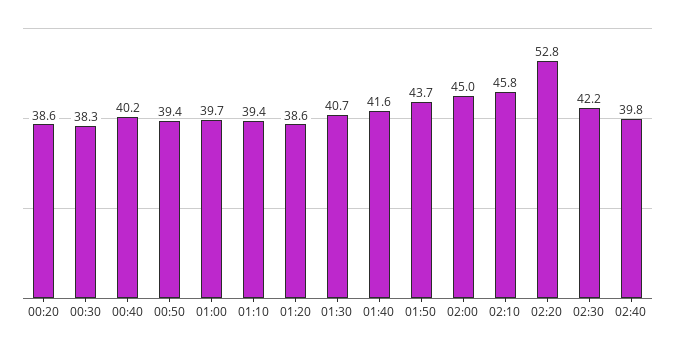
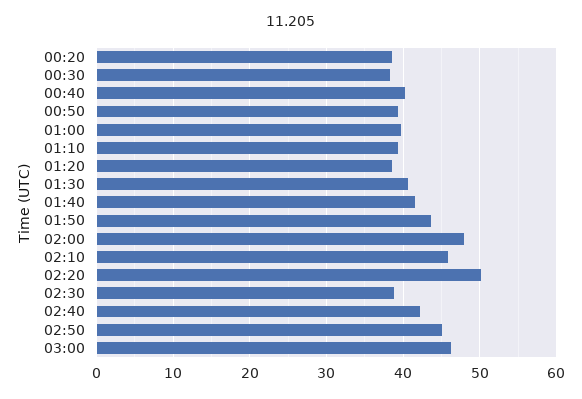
02:00: 45 -> 48
02:20: 52.8 -> 50
02:30: 42.2 -> 39
02:40: 39.8 -> 42
02:50: none -> 45
03:00: none -> 46

